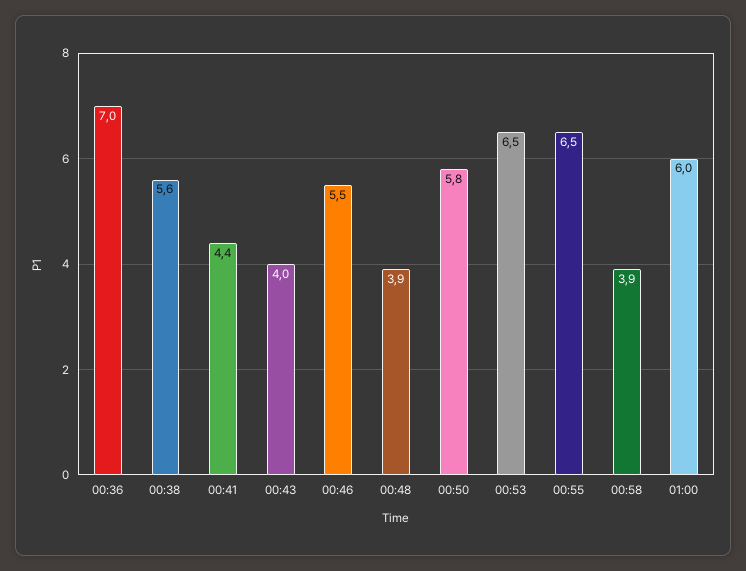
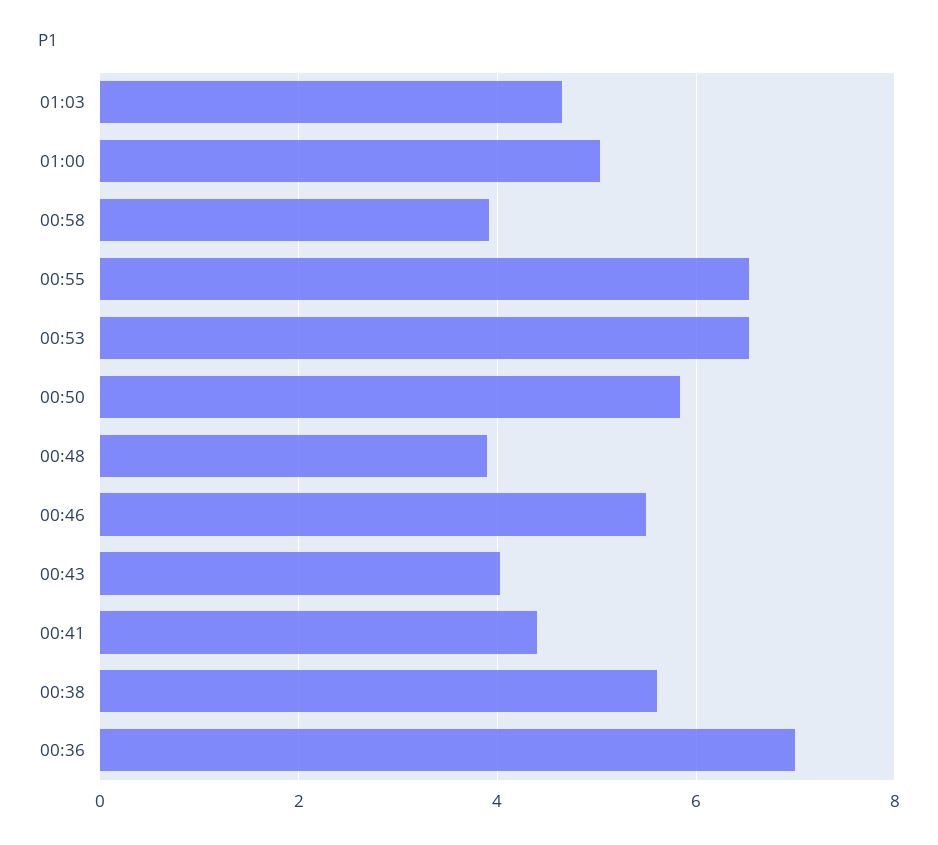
01:00: 6 -> 5
01:03: none -> 4.6

